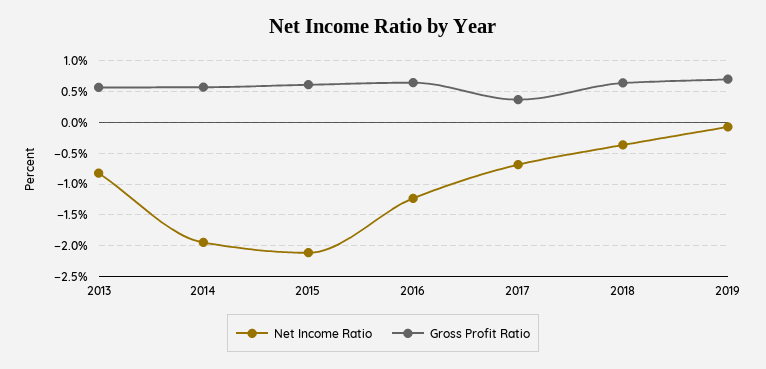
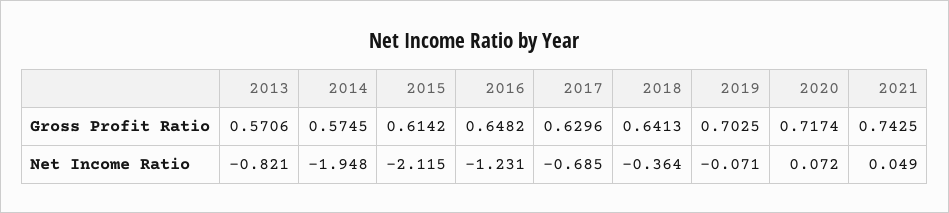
Gross Profit Ratio, 2017: 0.4 -> 0.6296
Gross Profit Ratio, 2020: none -> 0.7174
Gross Profit Ratio, 2021: none -> 0.7425
Net Income Ratio, 2020: none -> 0.072
Net Income Ratio, 2021: none -> 0.049

